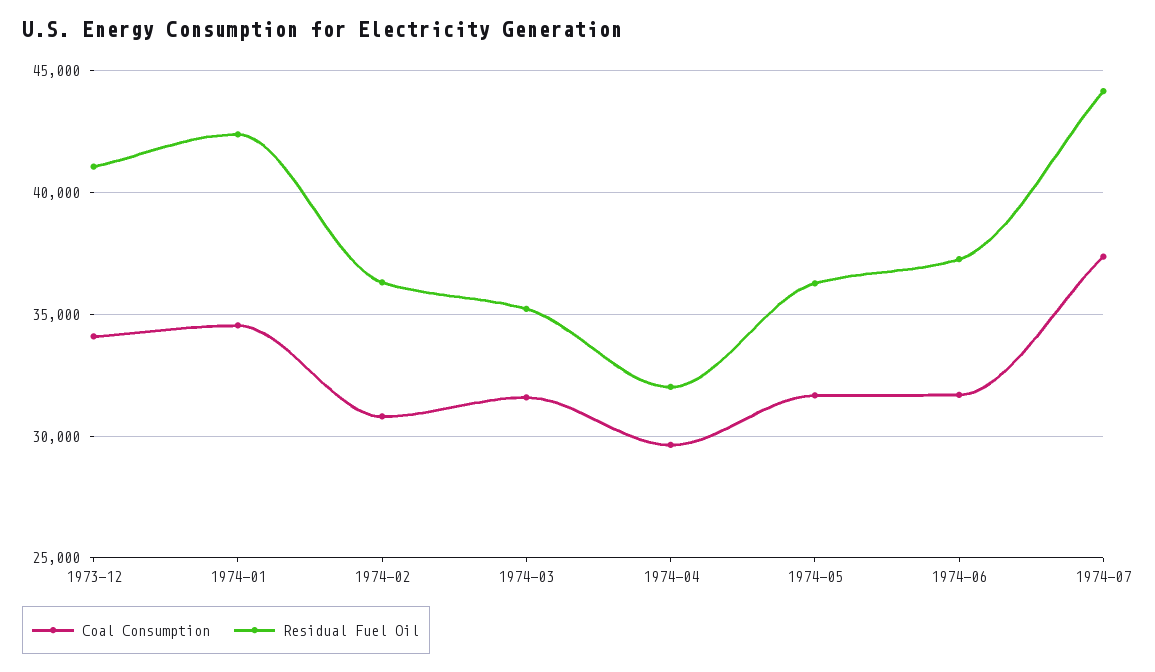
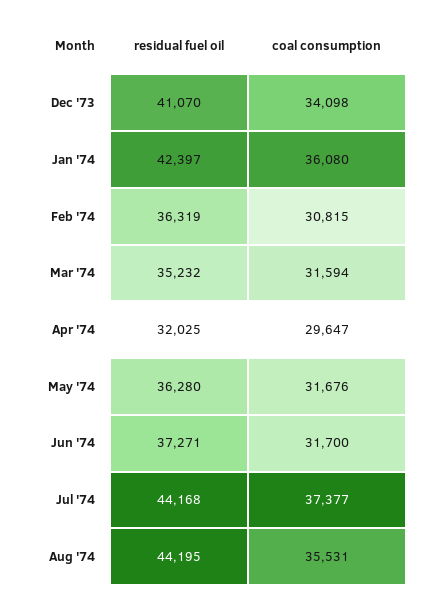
Coal Consumption, 1974-01: 34500 -> 36080
Residual Fuel Oil, Aug '74: none -> 44195
Coal Consumption, Aug '74: none -> 35531

